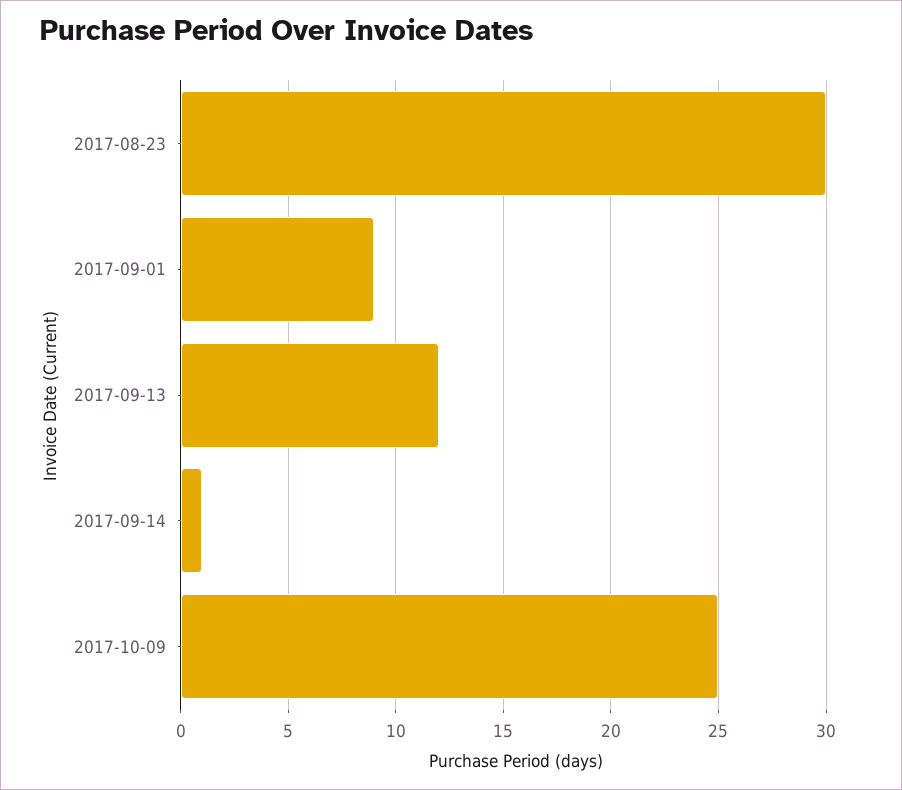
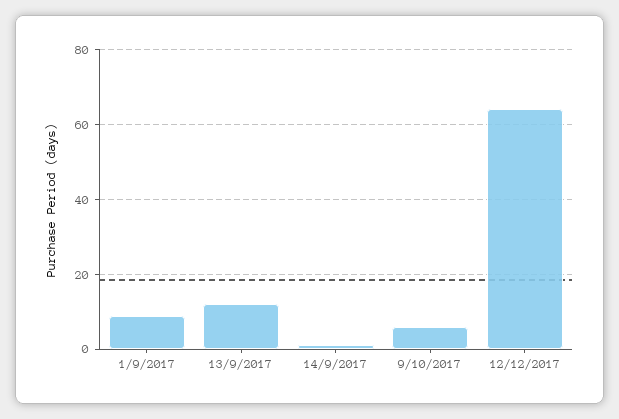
2017-08-23: 30 -> none
2017-10-09: 25 -> 5
12/12/2017: none -> 65

